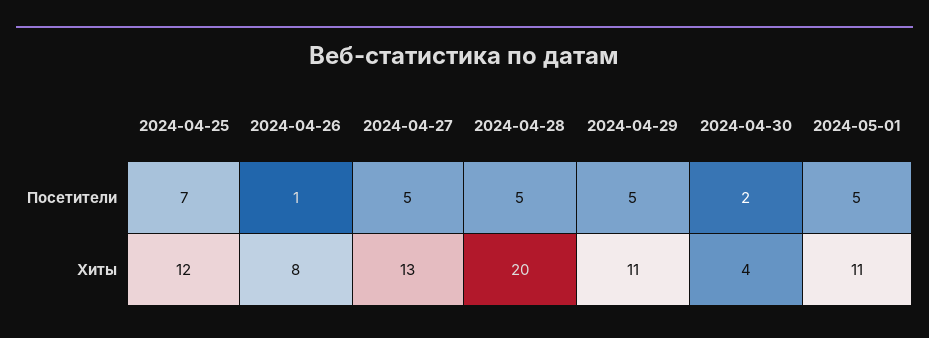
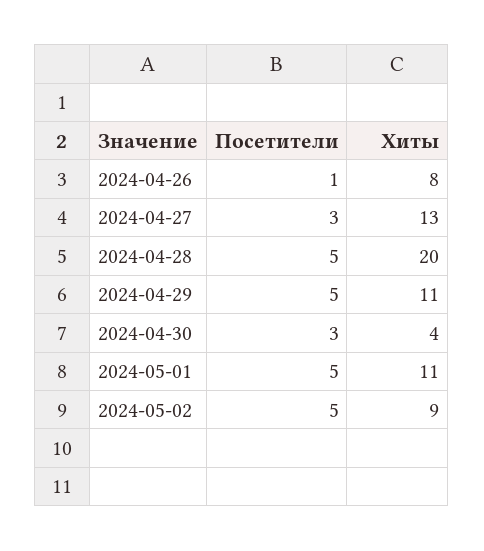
2024-04-25, Посетители: 7 -> none
2024-04-27, Посетители: 5 -> 3
2024-04-30, Посетители: 2 -> 3
2024-04-25, Хиты: 12 -> none
2024-05-02, Посетители: none -> 5
2024-05-02, Хиты: none -> 9

